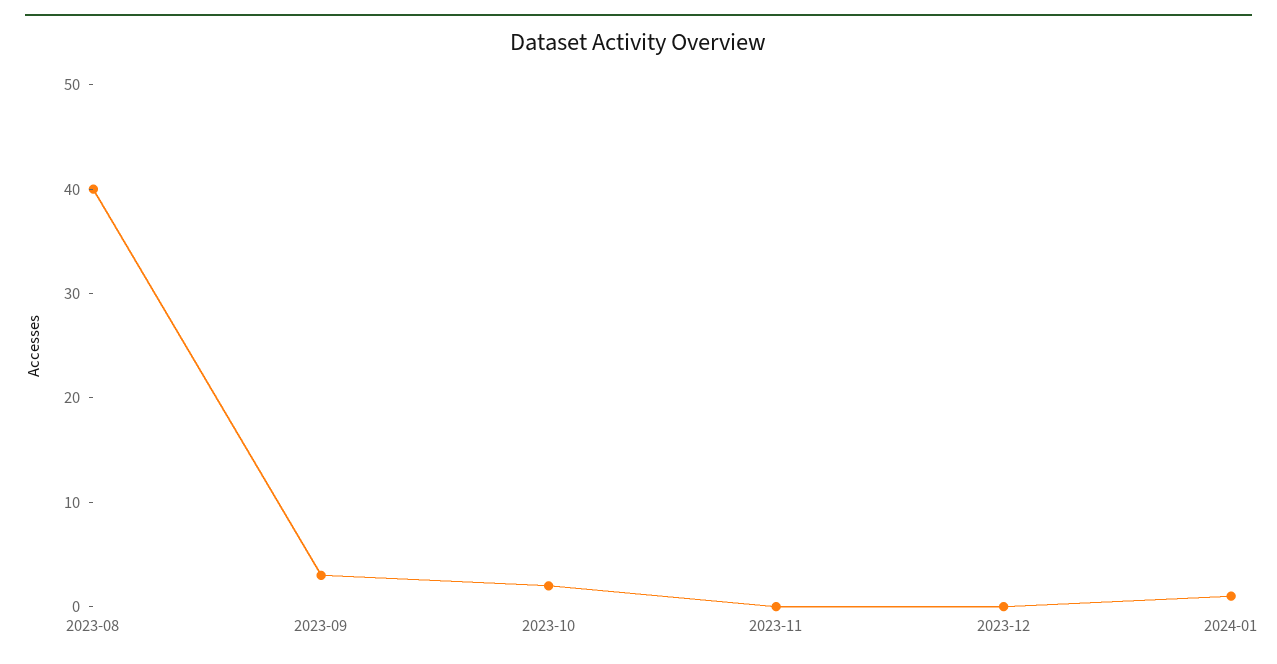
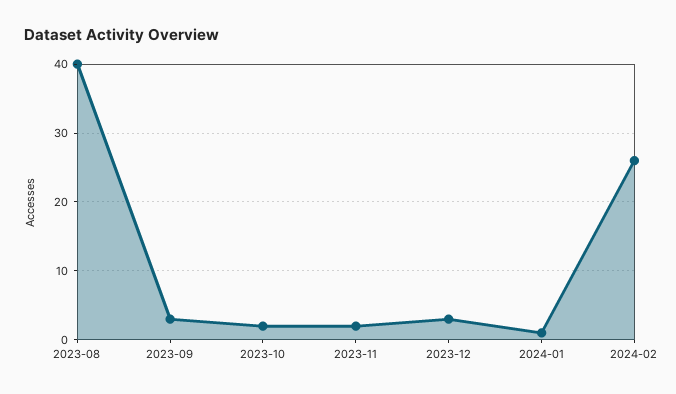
2023-11: 0 -> 2
2023-12: 0 -> 3
2024-02: none -> 26

